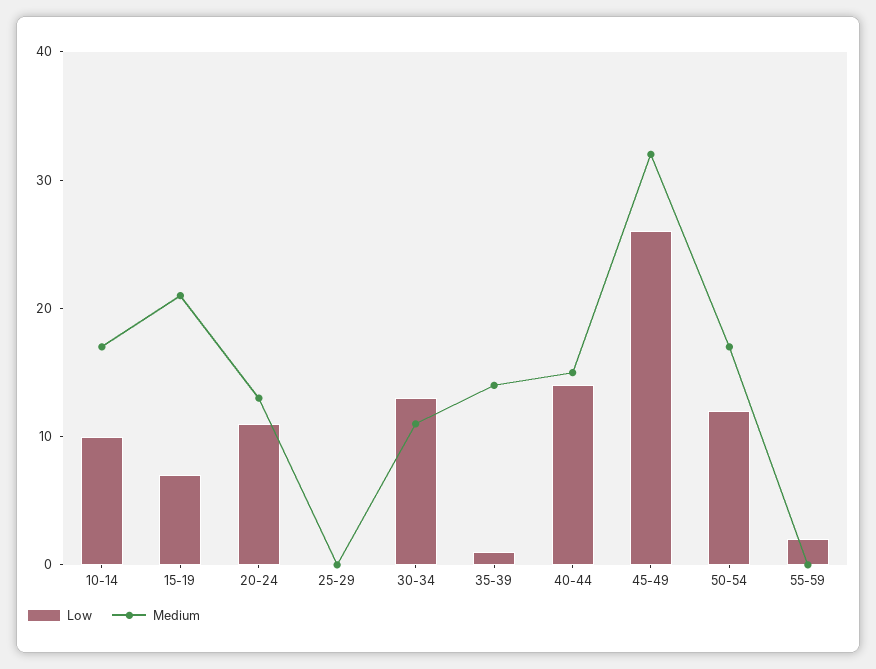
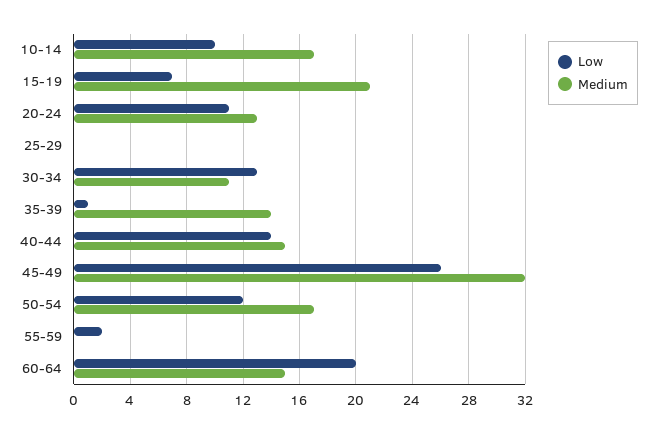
Low, 60-64: none -> 20
Medium, 60-64: none -> 15

